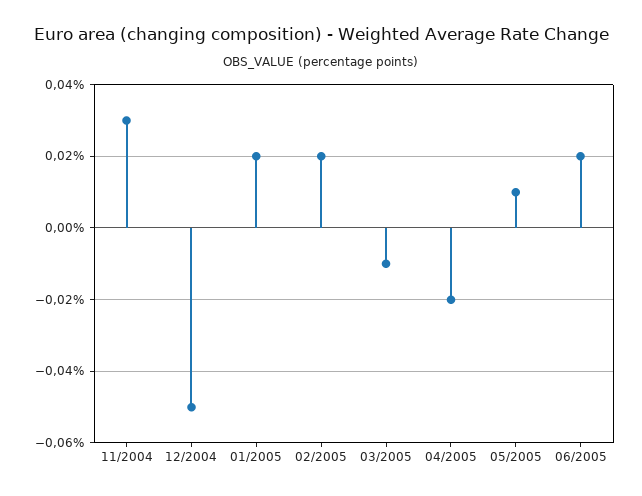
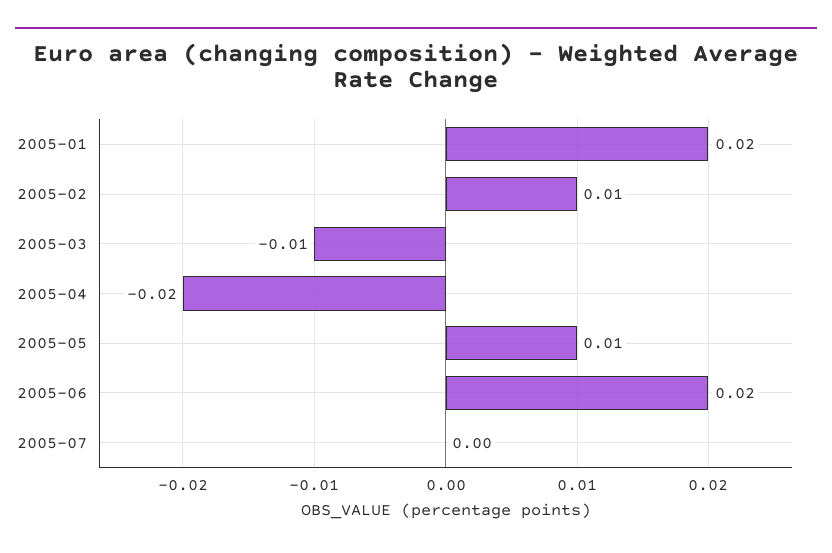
11/2004: 0.03 -> none
12/2004: -0.05 -> none
02/2005: 0.02 -> 0.01
2005-07: none -> 0

